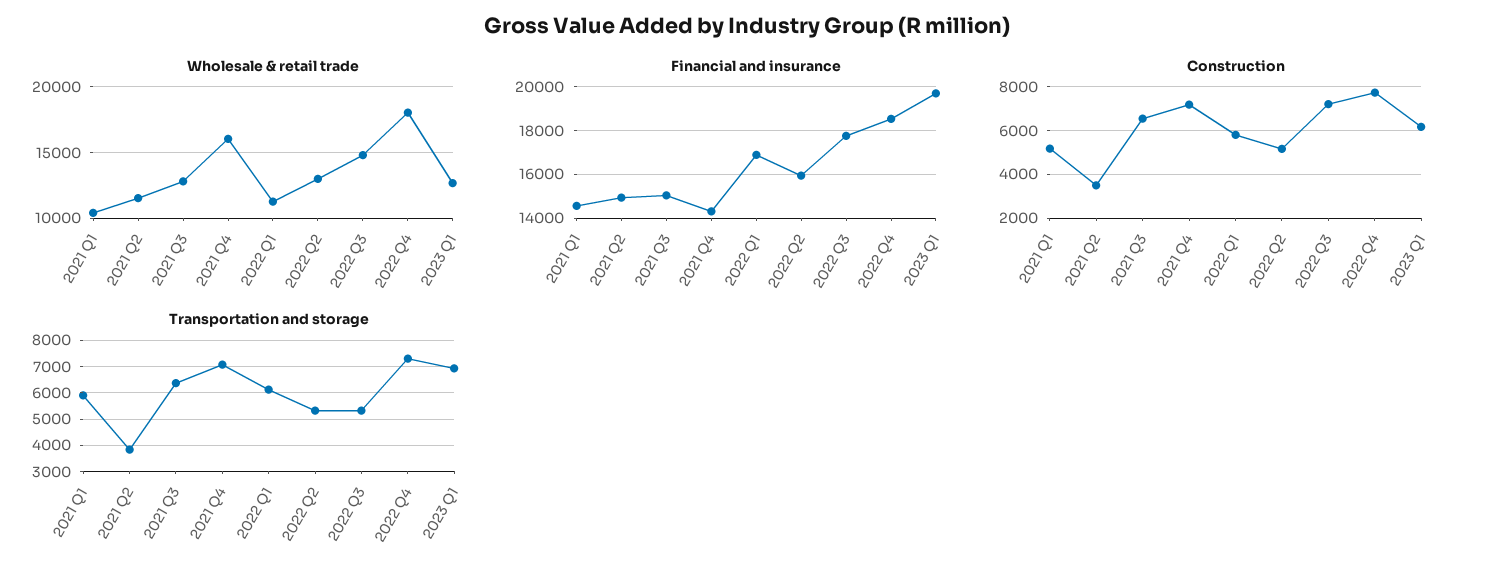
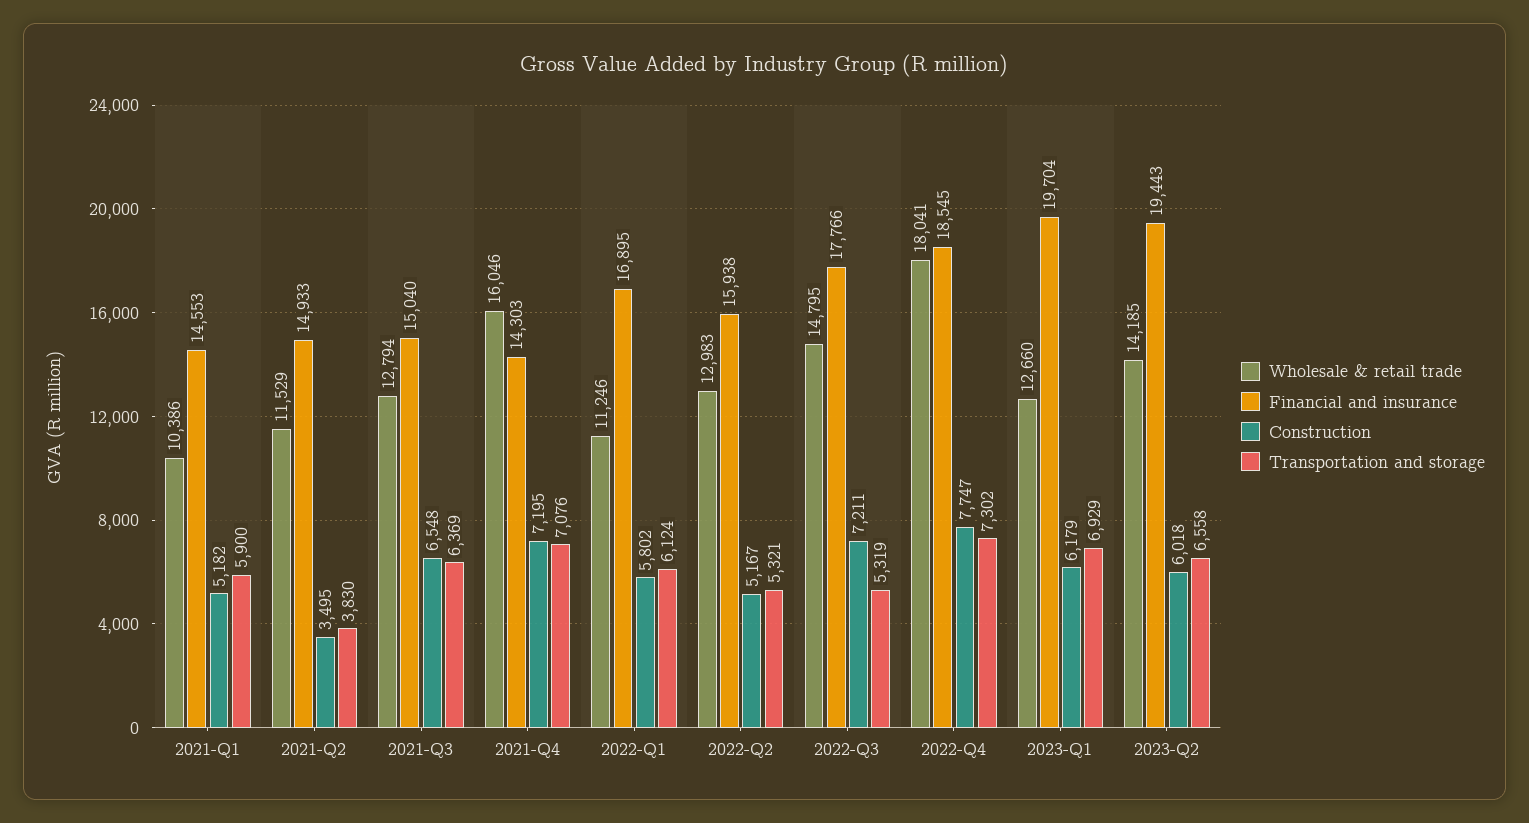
Wholesale & retail trade, 2023-Q2: none -> 14185
Financial and insurance, 2023-Q2: none -> 19443
Construction, 2023-Q2: none -> 6018
Transportation and storage, 2023-Q2: none -> 6558

